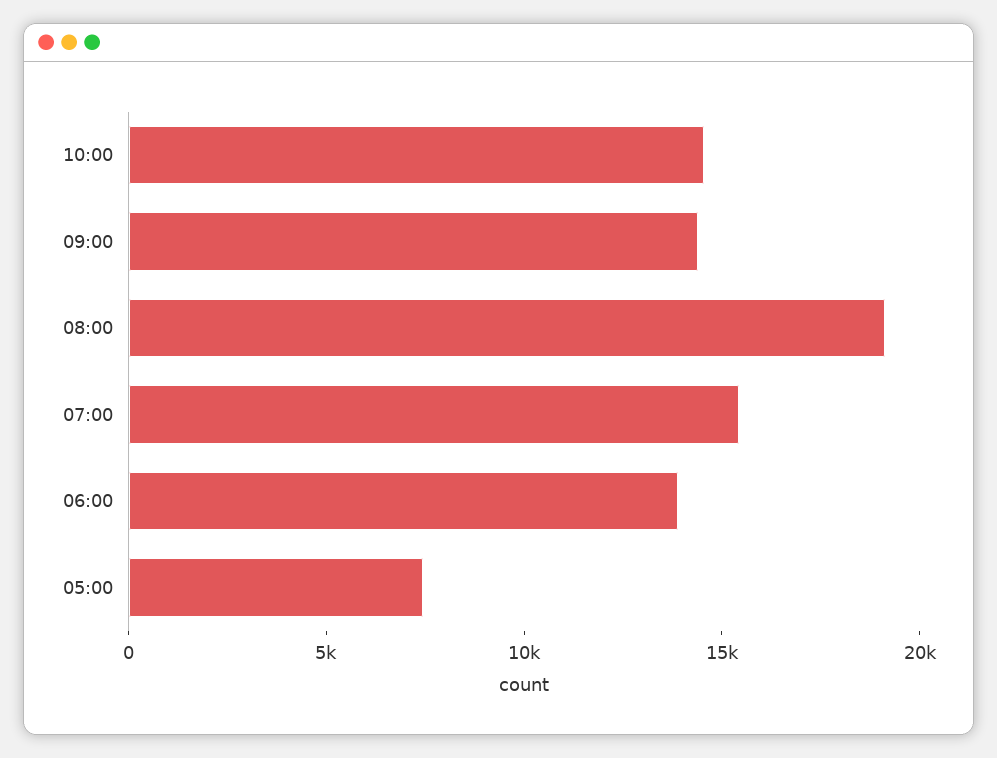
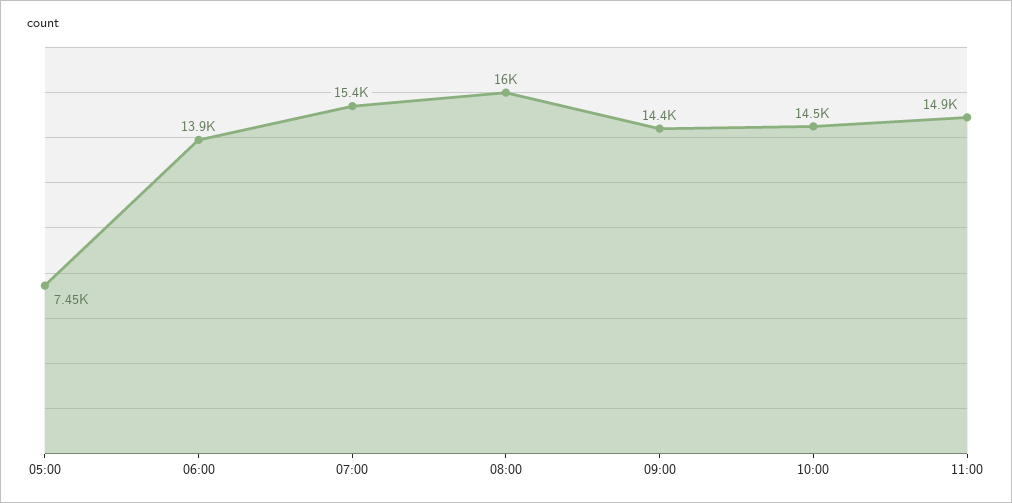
08:00: 19000 -> 16000
11:00: none -> 14900

